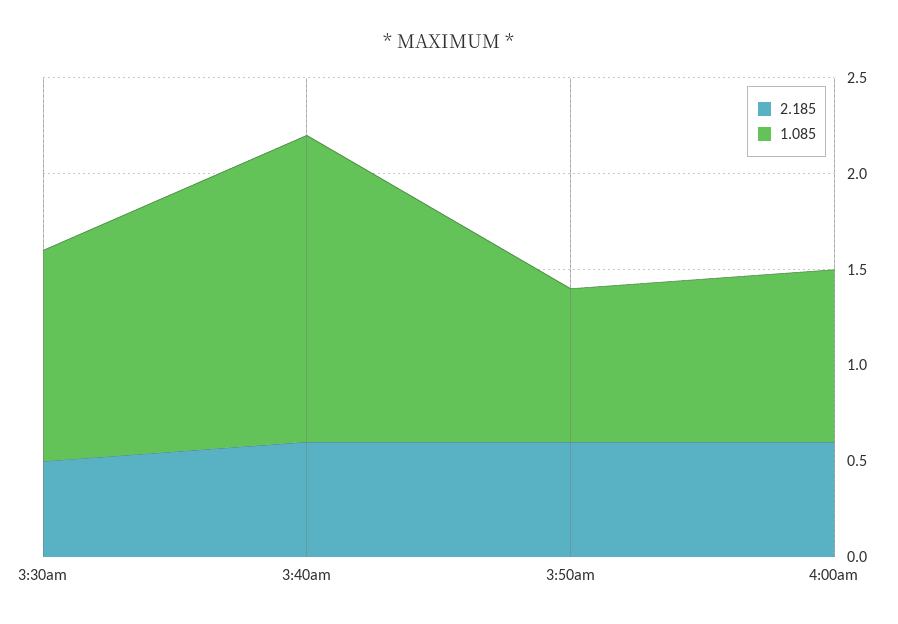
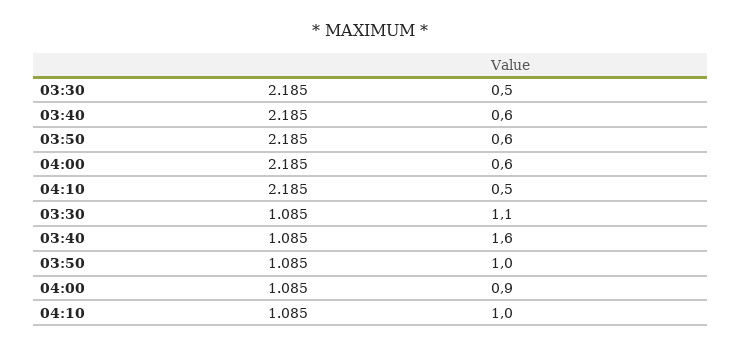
1.085, 3:50am: 0.8 -> 1
2.185, 04:10: none -> 0.5
1.085, 04:10: none -> 1

